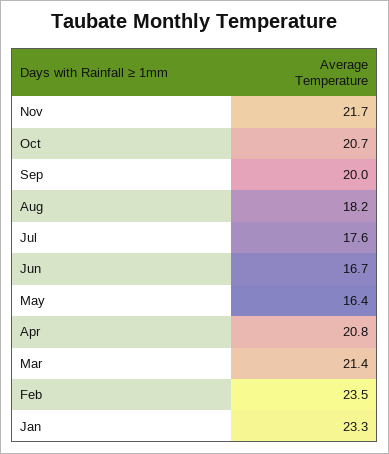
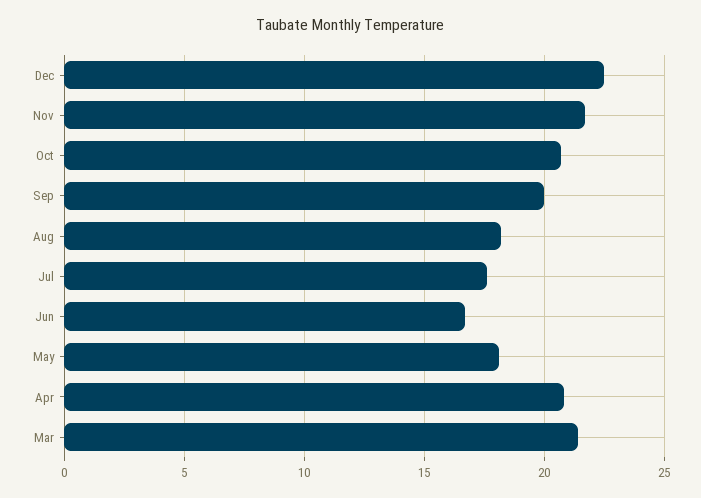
May: 16.4 -> 18
Feb: 23.5 -> none
Jan: 23.3 -> none
Dec: none -> 22.5

